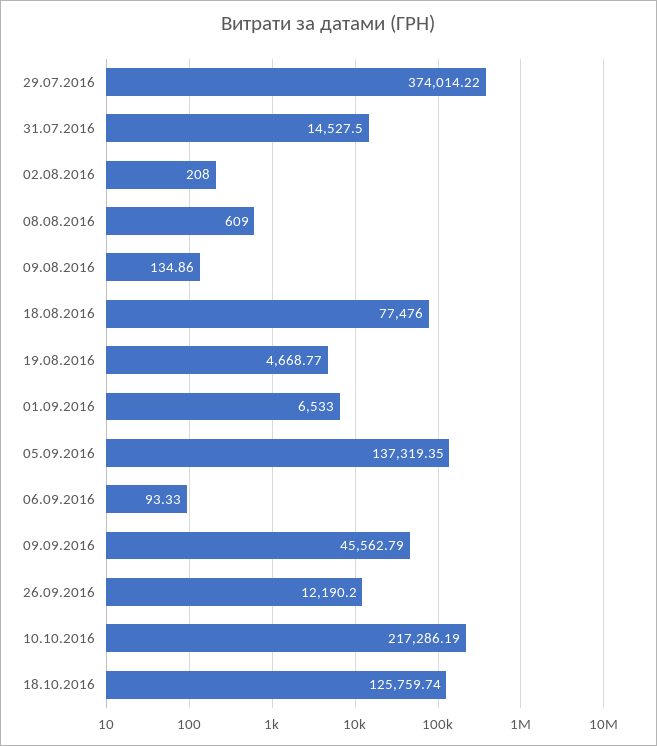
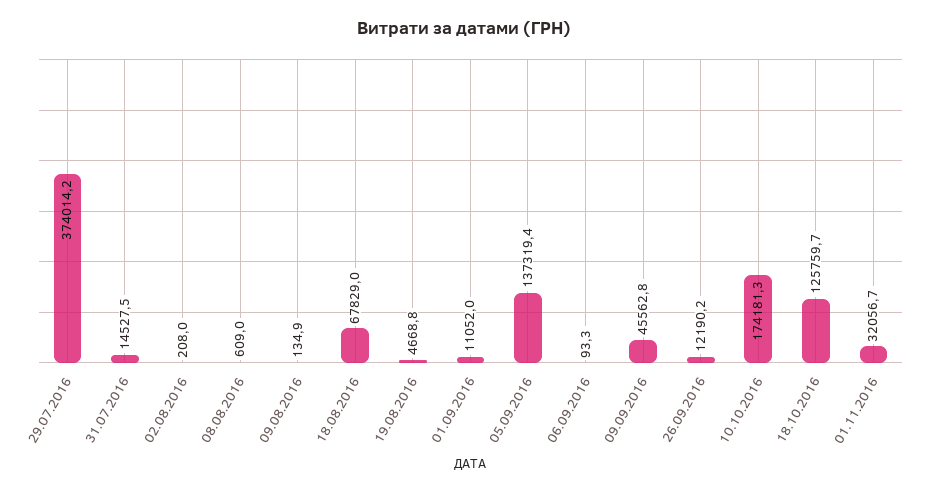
18.08.2016: 77476 -> 67829
01.09.2016: 6533 -> 11052
10.10.2016: 217286.19 -> 174181.3
01.11.2016: none -> 32056.7

